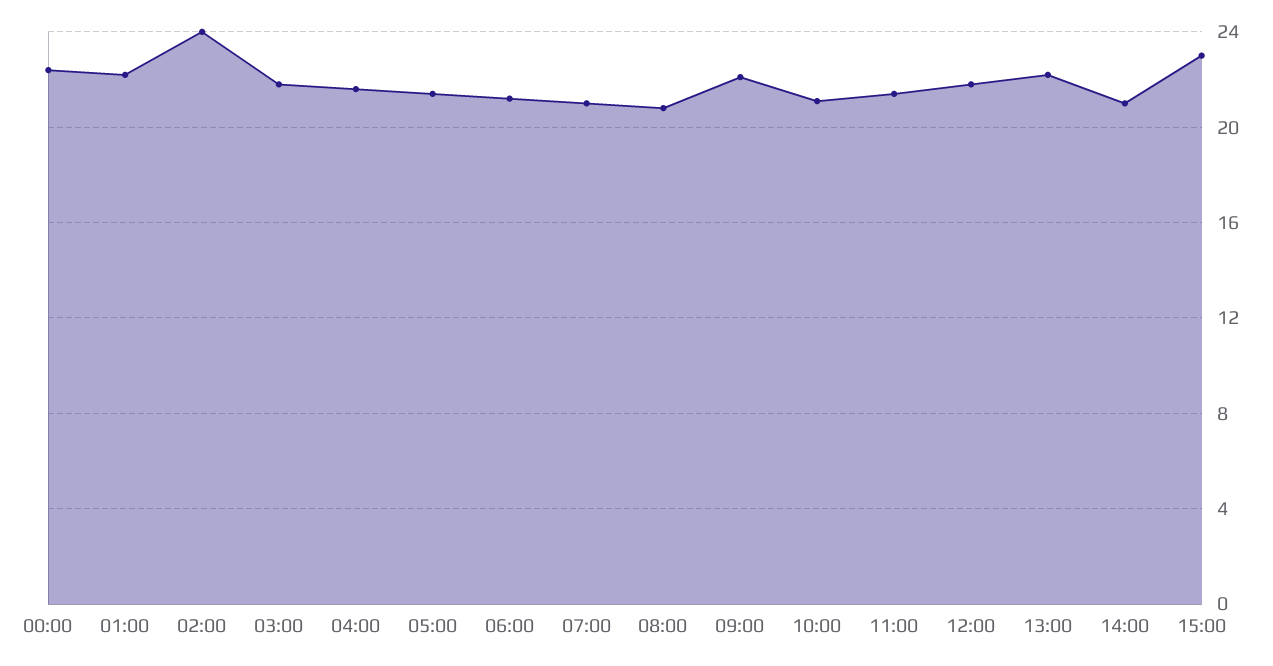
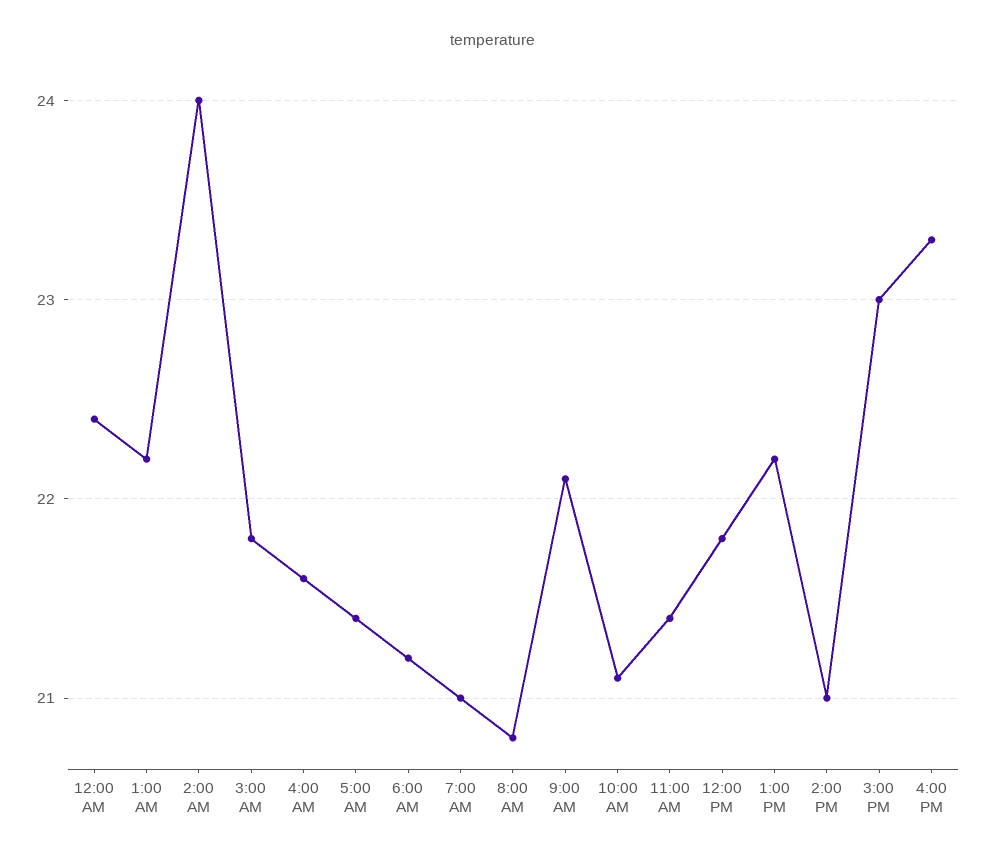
4:00 PM: none -> 23.3

